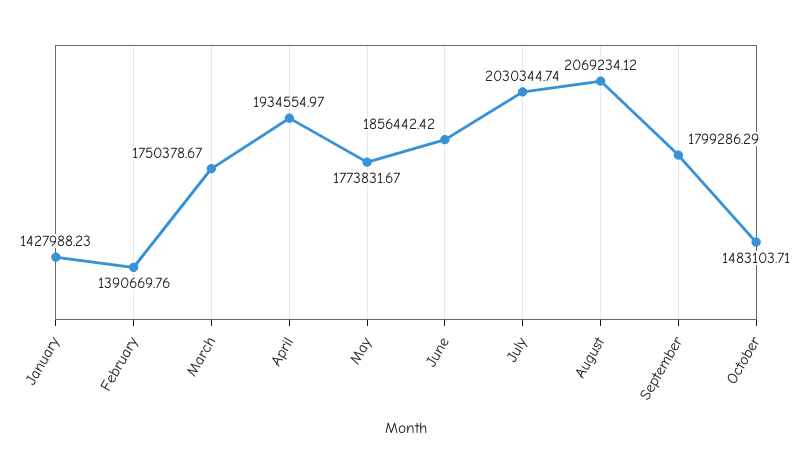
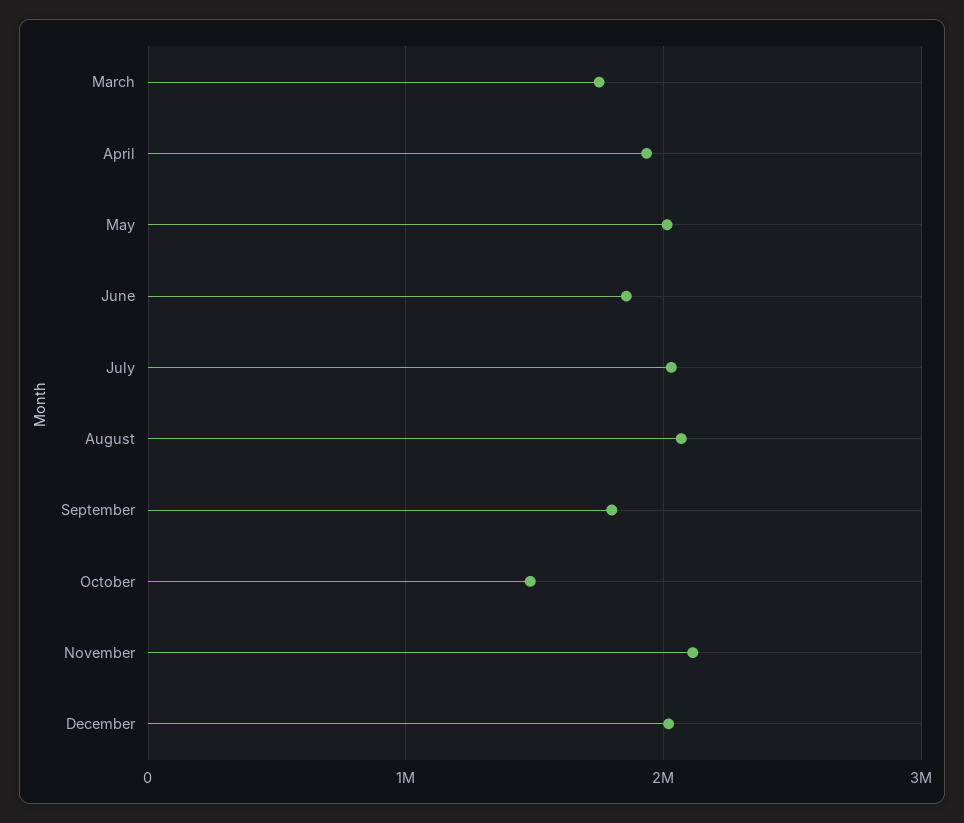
January: 1427988.23 -> none
February: 1390669.76 -> none
May: 1773831.67 -> 2000000
November: none -> 2100000
December: none -> 2000000

